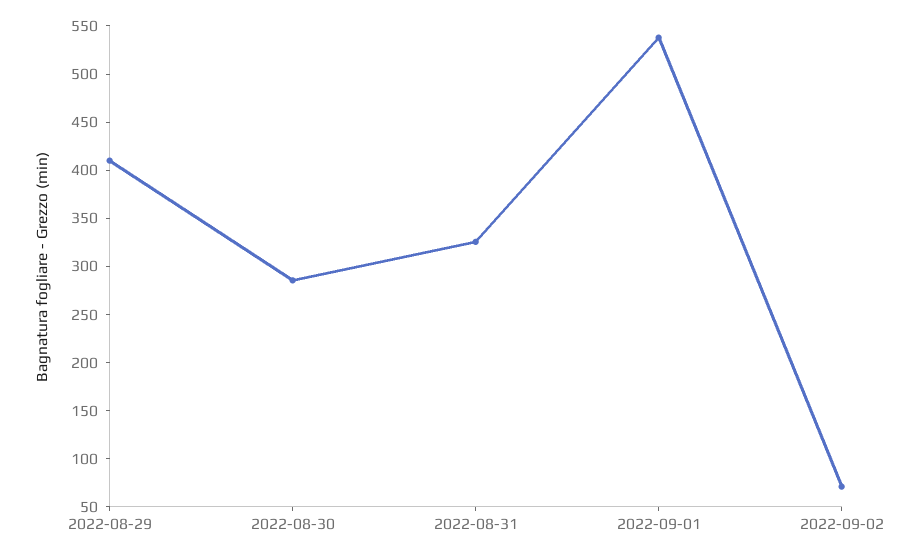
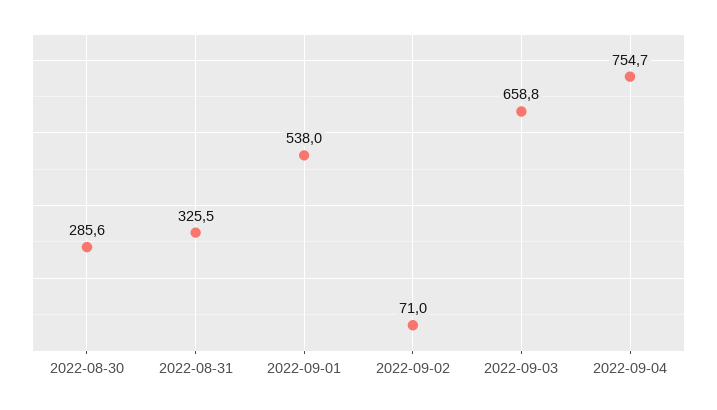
2022-08-29: 410 -> none
2022-09-03: none -> 658.8
2022-09-04: none -> 754.7

